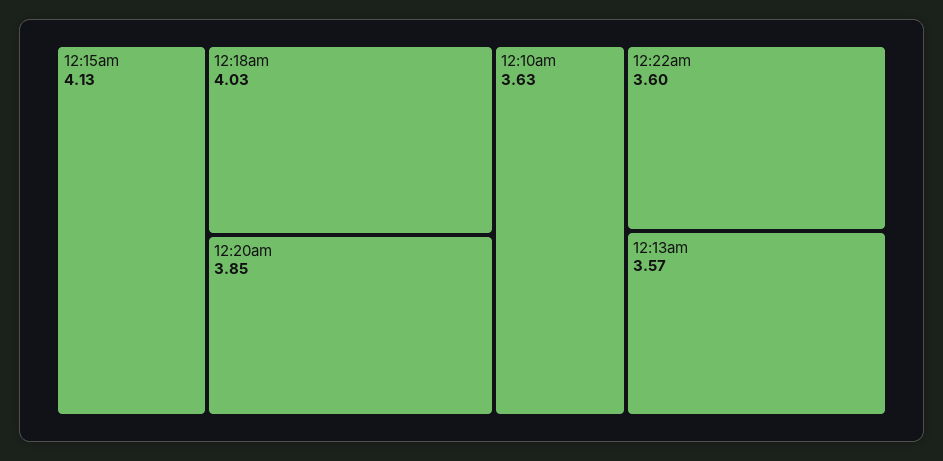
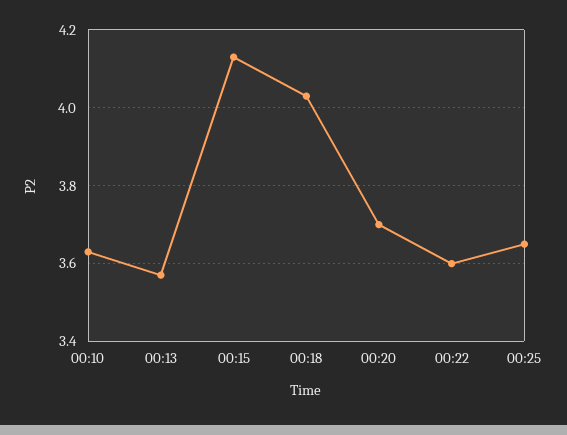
12:20am: 3.85 -> 3.7
00:25: none -> 3.65

